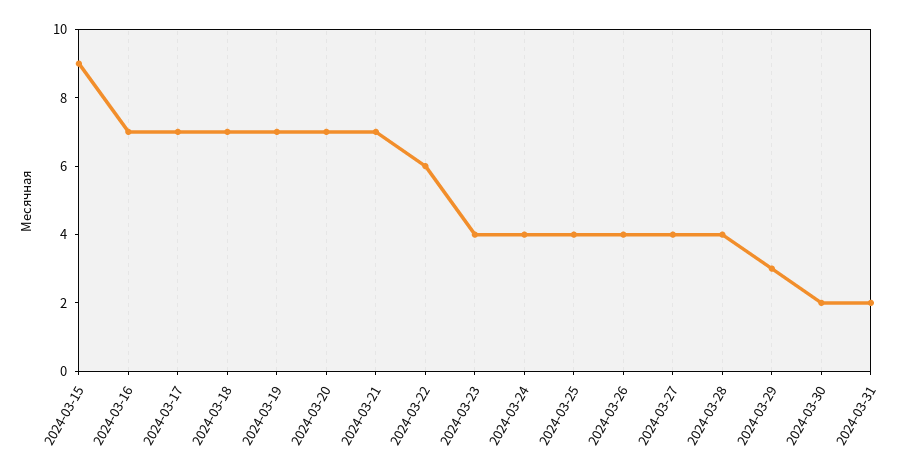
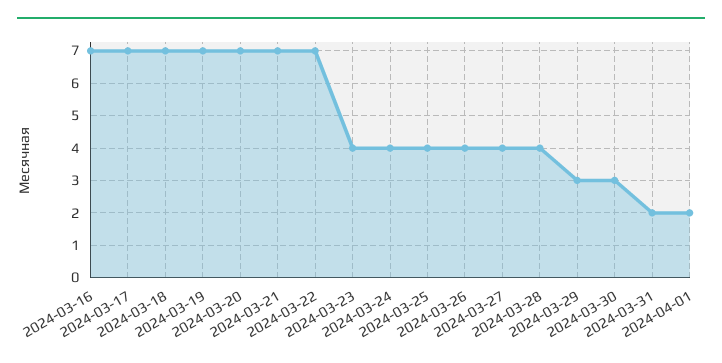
2024-03-15: 9 -> none
2024-03-22: 6 -> 7
2024-03-30: 2 -> 3
2024-04-01: none -> 2

